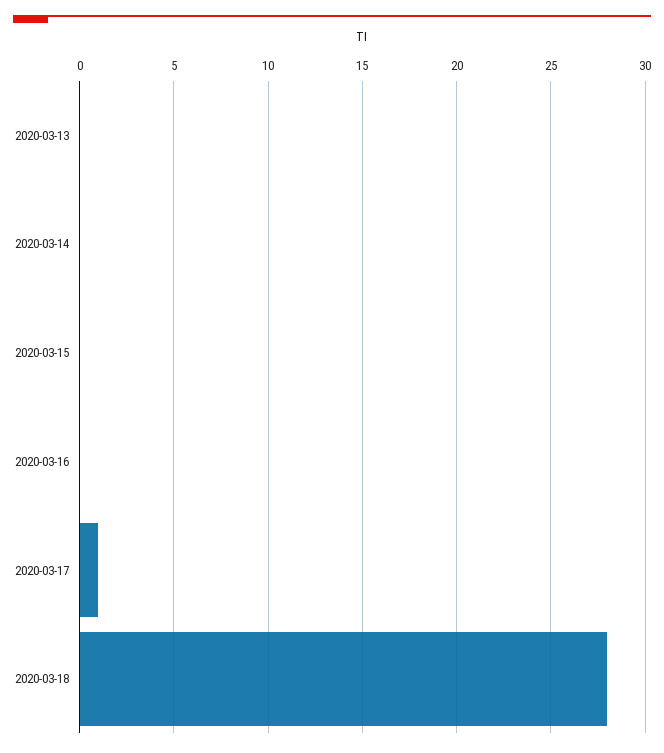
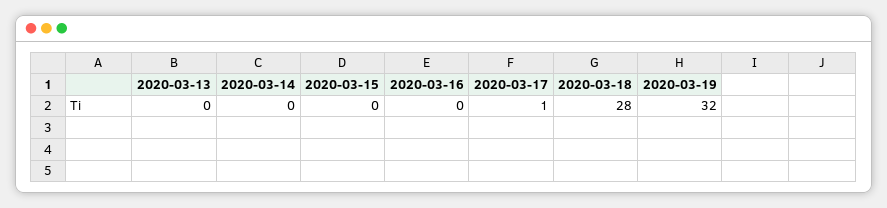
2020-03-19: none -> 32

